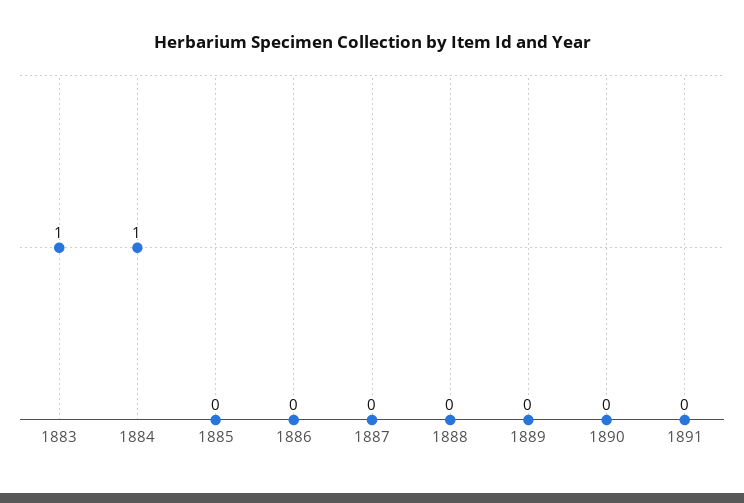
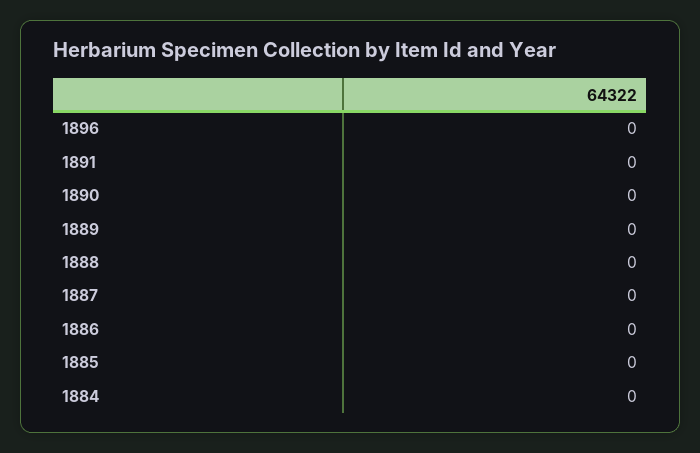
1883: 1 -> none
1884: 1 -> 0
1896: none -> 0

